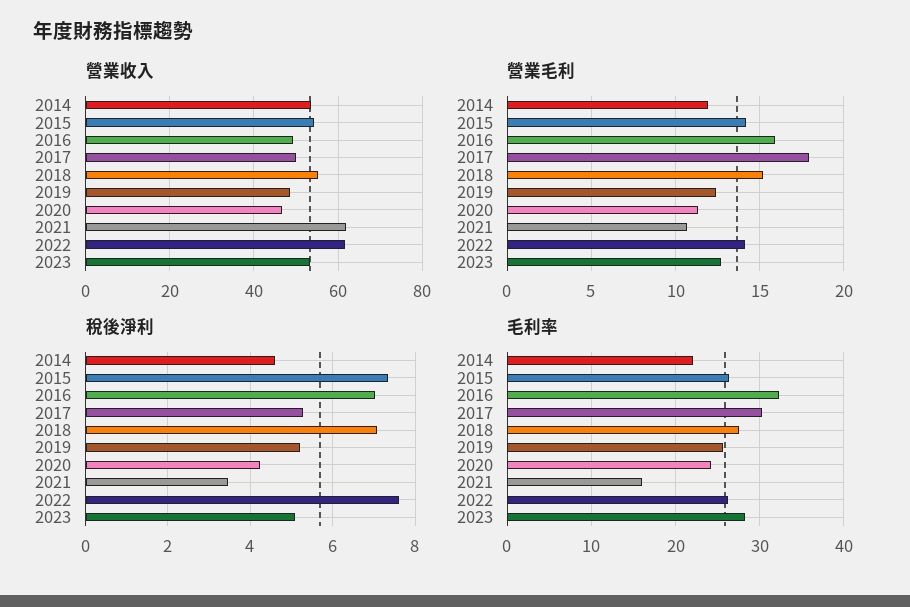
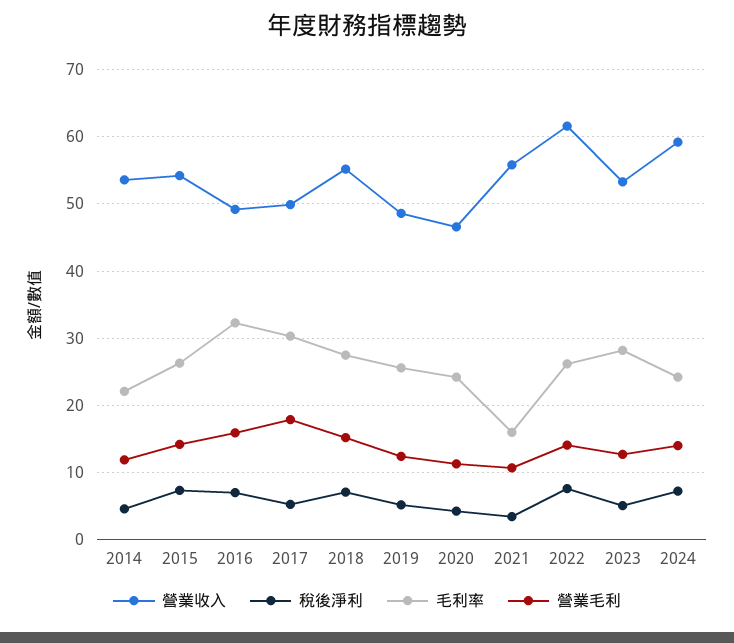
營業收入, 2021: 62 -> 56
營業收入, 2024: none -> 59
稅後淨利, 2024: none -> 7
毛利率, 2024: none -> 24
營業毛利, 2024: none -> 14

